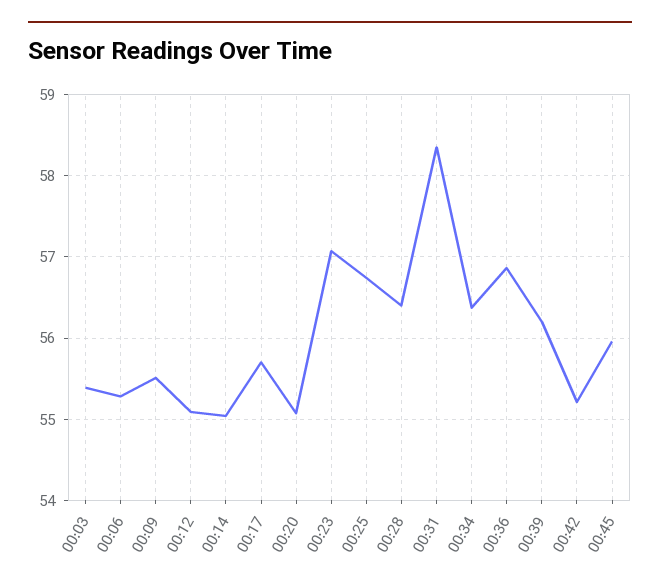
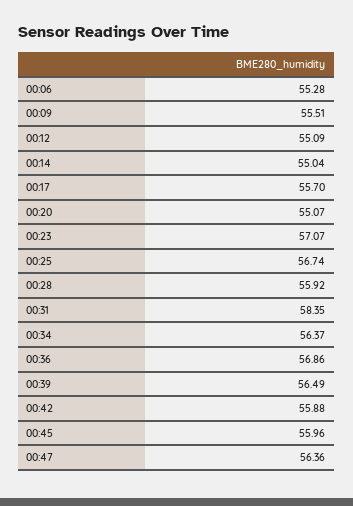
00:03: 55.4 -> none
00:28: 56.4 -> 55.92
00:39: 56.2 -> 56.49
00:42: 55.2 -> 55.88
00:47: none -> 56.36

